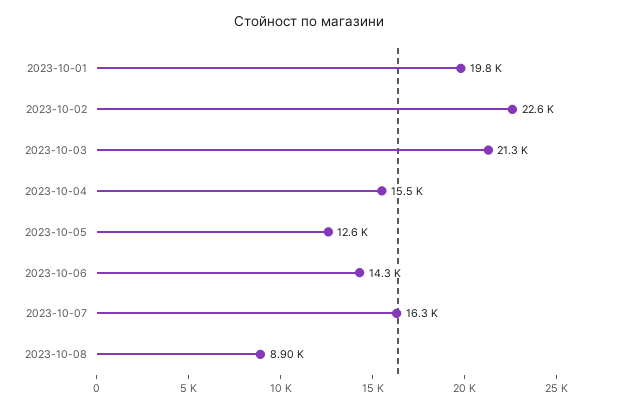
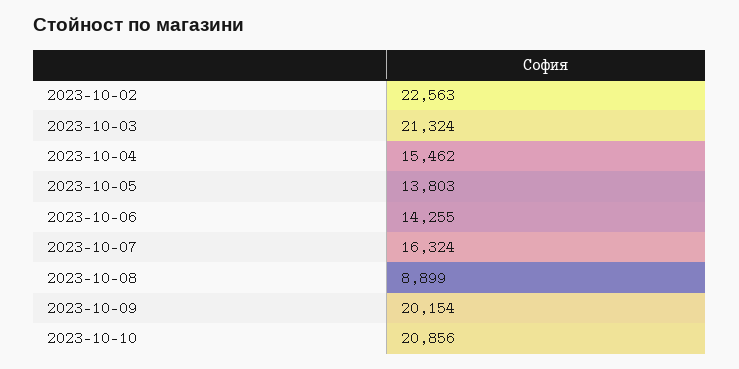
2023-10-01: 19800 -> none
2023-10-05: 12600 -> 13803
2023-10-09: none -> 20154
2023-10-10: none -> 20856

